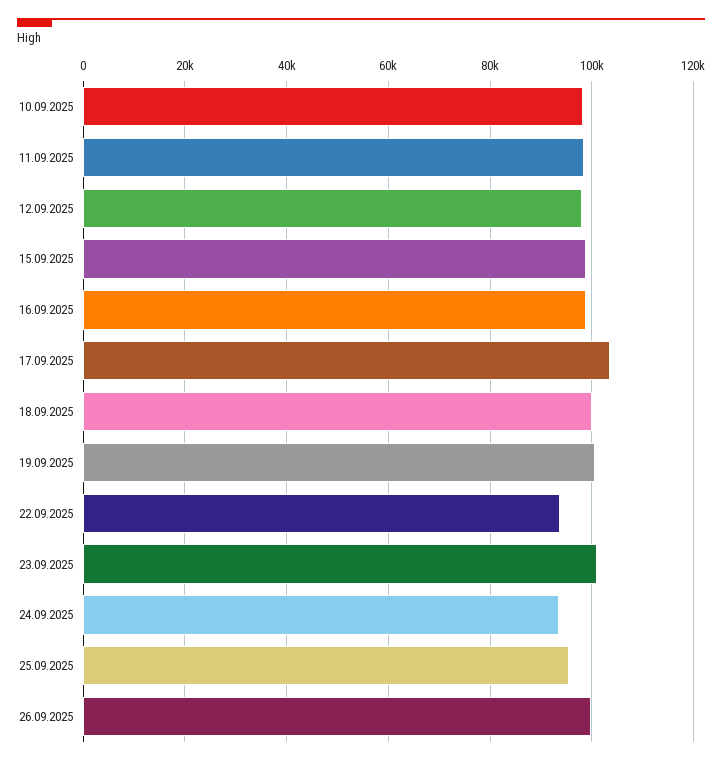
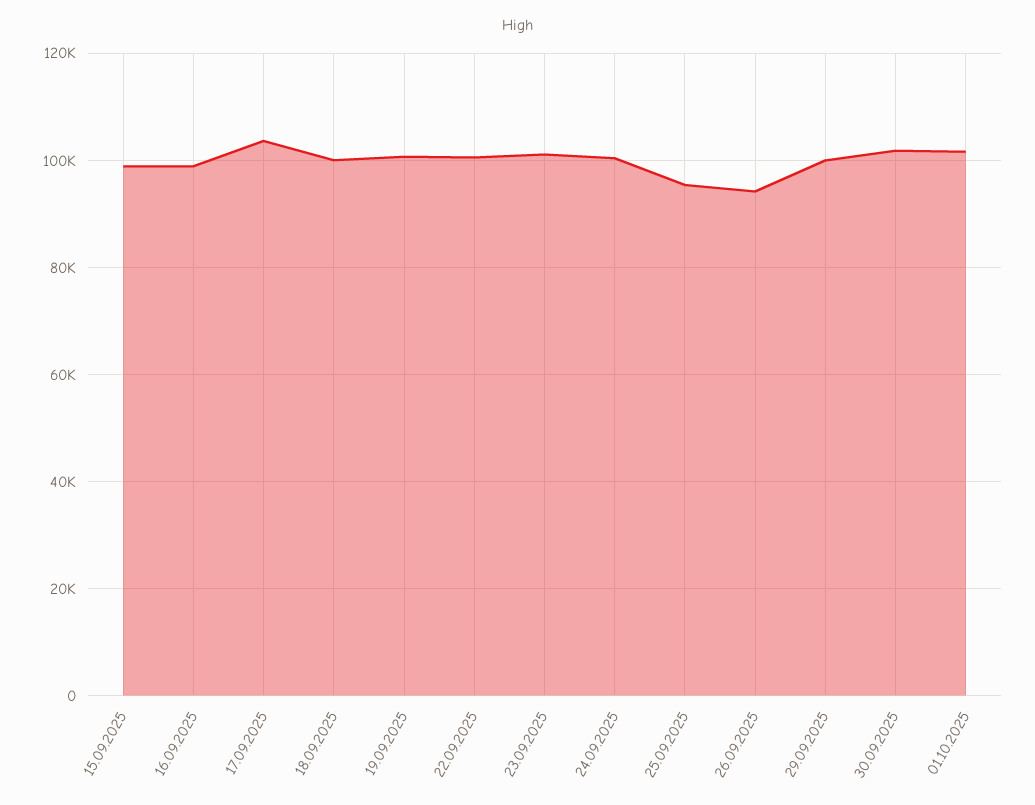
10.09.2025: 98000 -> none
11.09.2025: 98000 -> none
12.09.2025: 98000 -> none
22.09.2025: 94000 -> 100000
24.09.2025: 94000 -> 100000
26.09.2025: 100000 -> 94000
29.09.2025: none -> 100000
30.09.2025: none -> 102000
01.10.2025: none -> 102000

